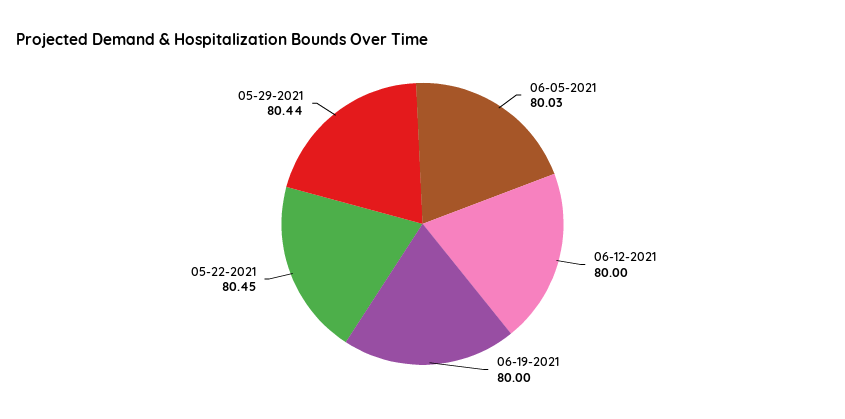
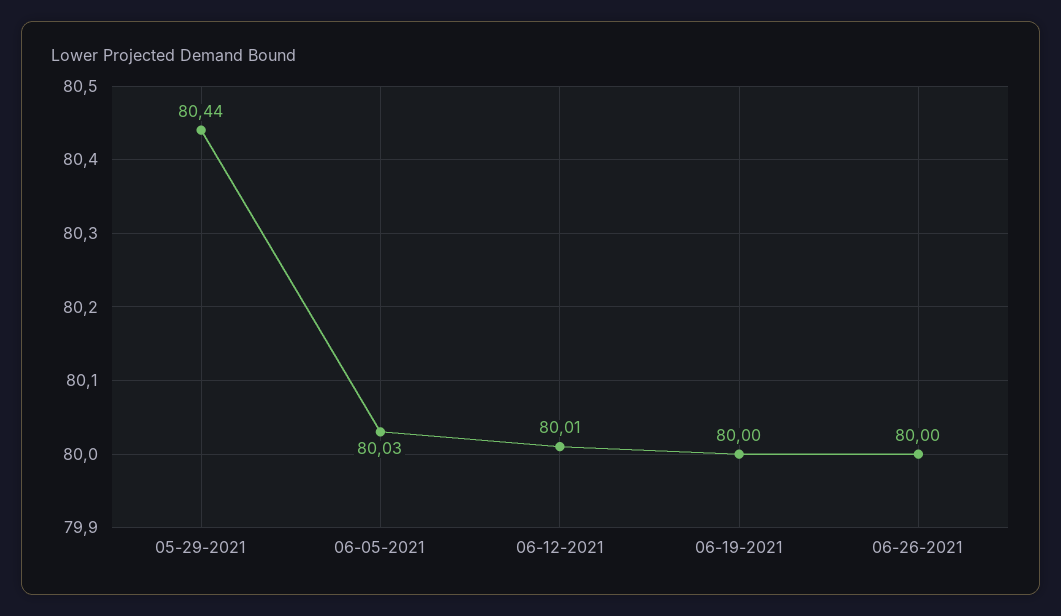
06-12-2021: 80 -> 80.01
05-22-2021: 80.45 -> none
06-26-2021: none -> 80

